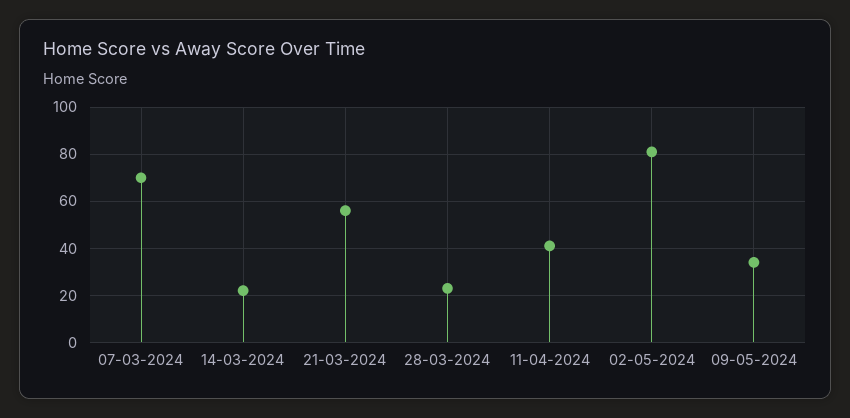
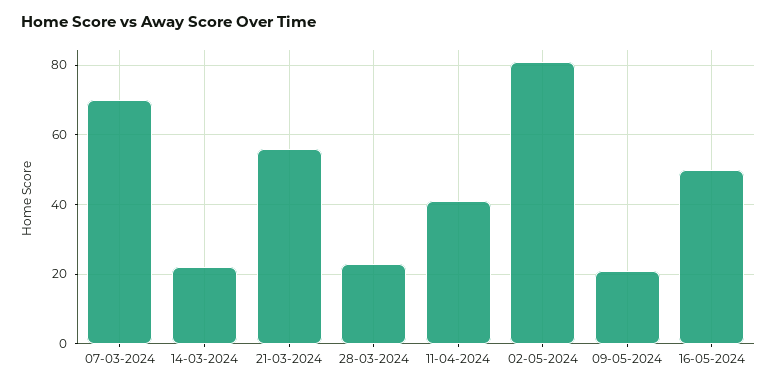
09-05-2024: 35 -> 20
16-05-2024: none -> 50

